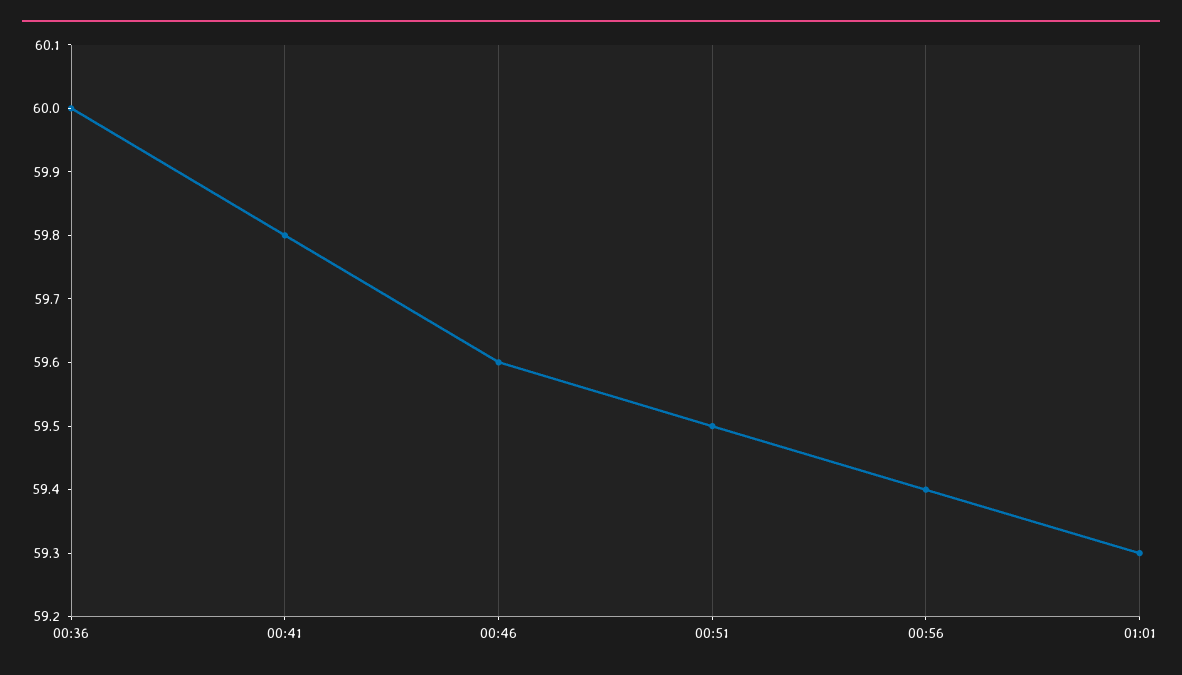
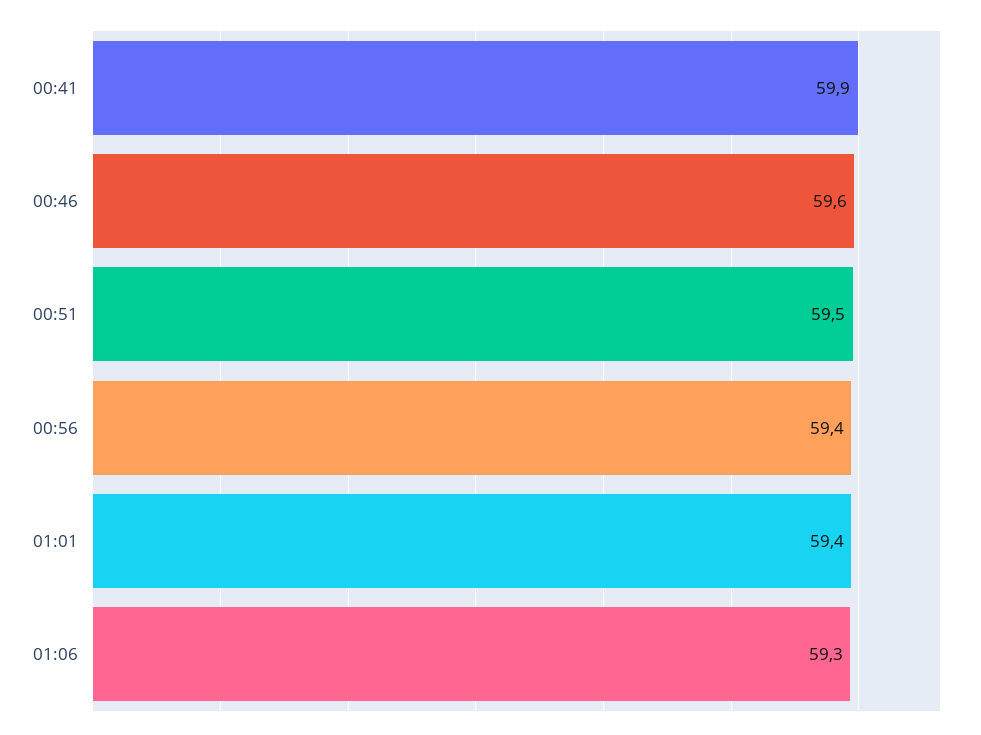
00:36: 60 -> none
00:41: 59.8 -> 59.9
01:01: 59.3 -> 59.4
01:06: none -> 59.3

